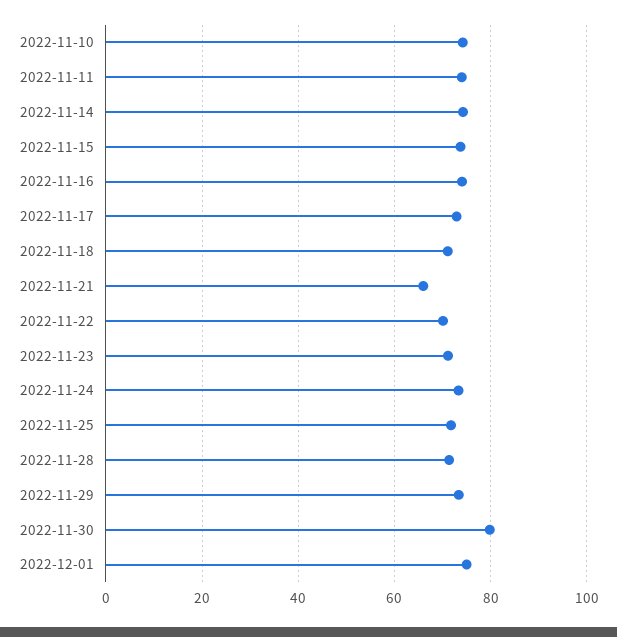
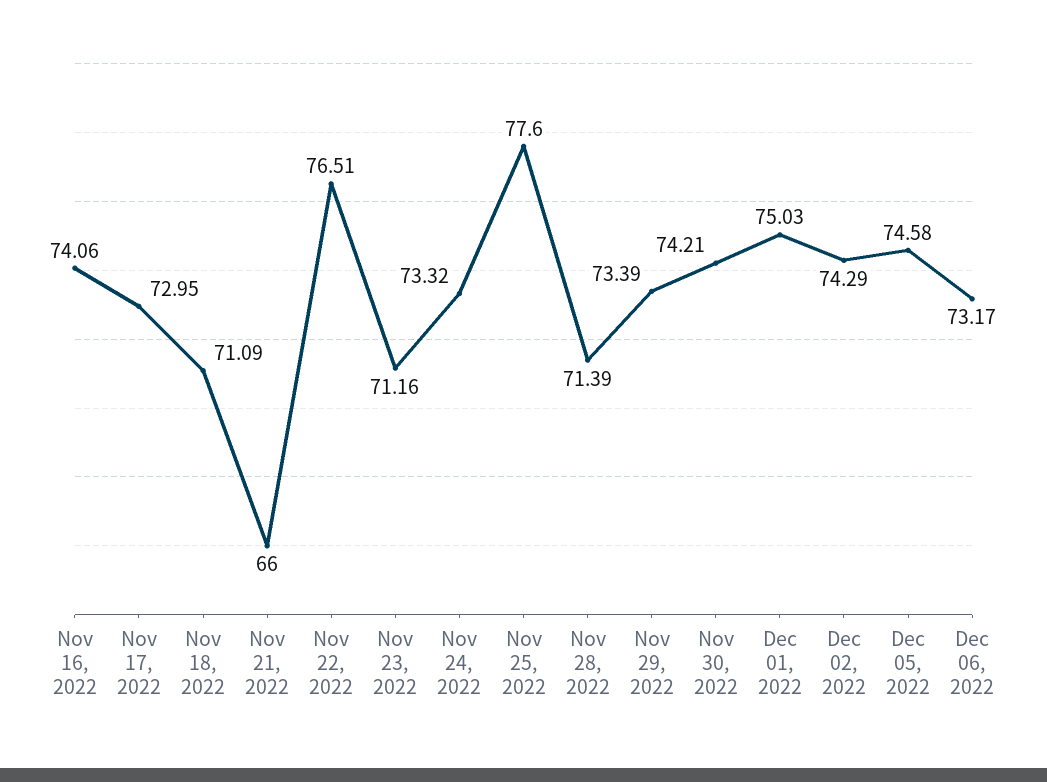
2022-11-10: 74 -> none
2022-11-11: 74 -> none
2022-11-14: 74 -> none
2022-11-15: 74 -> none
2022-11-22: 70 -> 76.51
2022-11-25: 72 -> 77.6
2022-11-30: 80 -> 74.21
Dec 02, 2022: none -> 74.29
Dec 05, 2022: none -> 74.58
Dec 06, 2022: none -> 73.17

